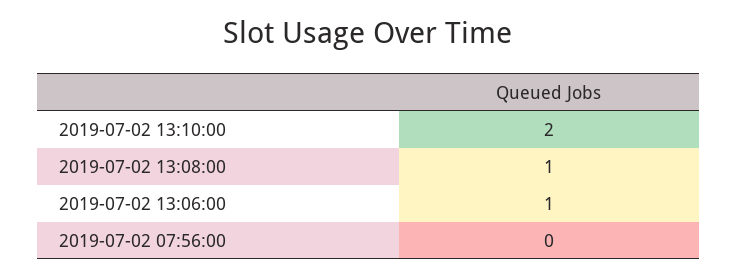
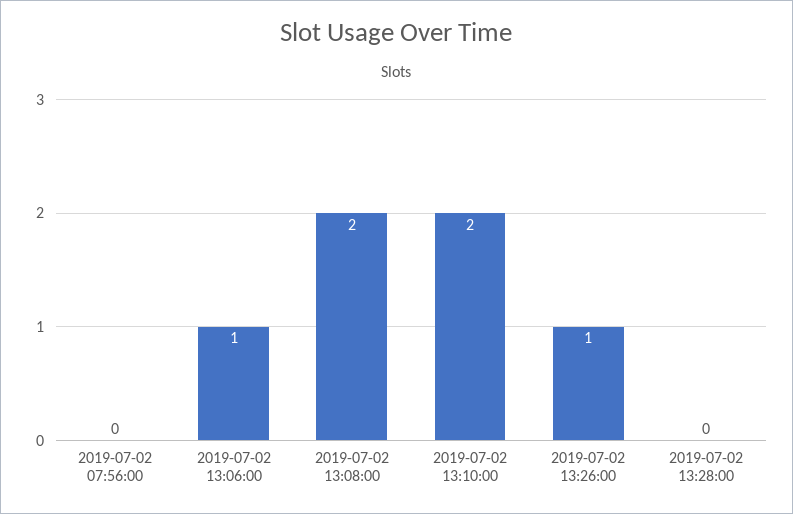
2019-07-02 13:08:00: 1 -> 2
2019-07-02 13:26:00: none -> 1
2019-07-02 13:28:00: none -> 0

